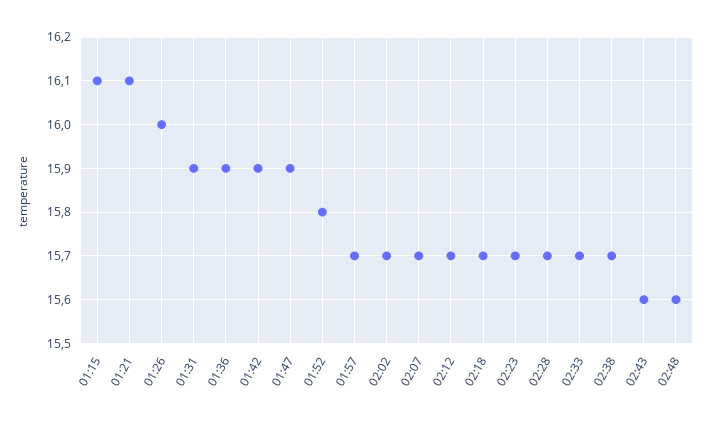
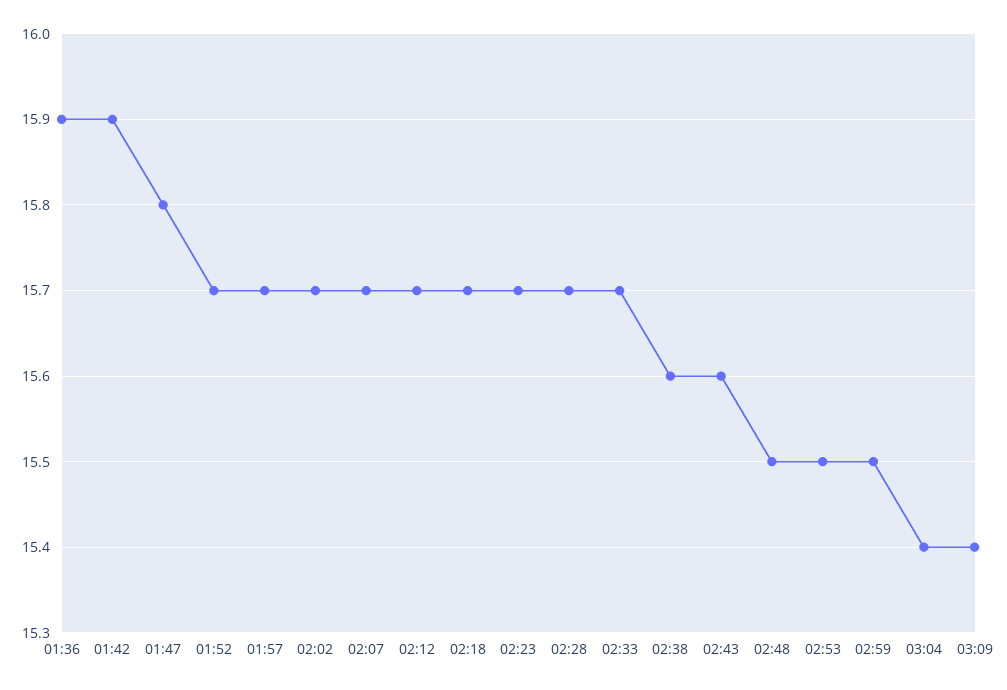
01:15: 16.1 -> none
01:21: 16.1 -> none
01:26: 16 -> none
01:31: 15.9 -> none
01:47: 15.9 -> 15.8
01:52: 15.8 -> 15.7
02:38: 15.7 -> 15.6
02:48: 15.6 -> 15.5
02:53: none -> 15.5
02:59: none -> 15.5
03:04: none -> 15.4
03:09: none -> 15.4

